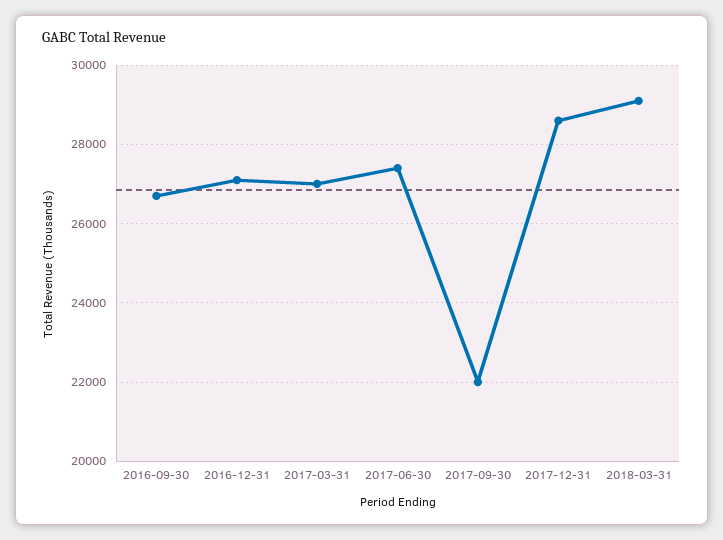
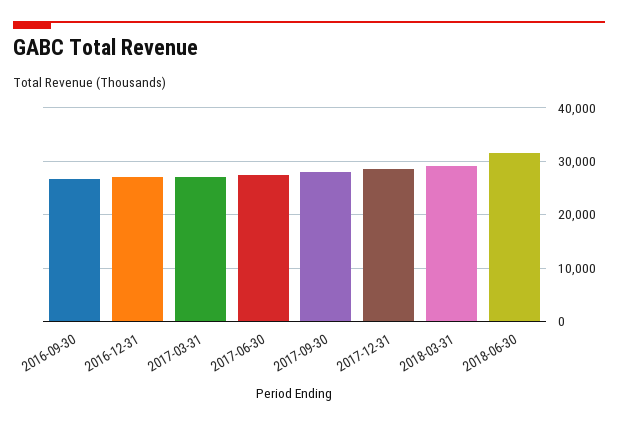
2017-09-30: 22000 -> 28000
2018-06-30: none -> 32000

